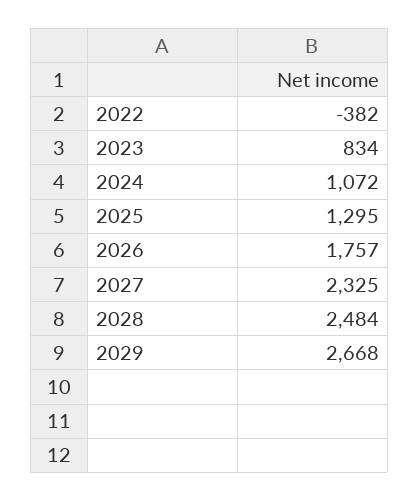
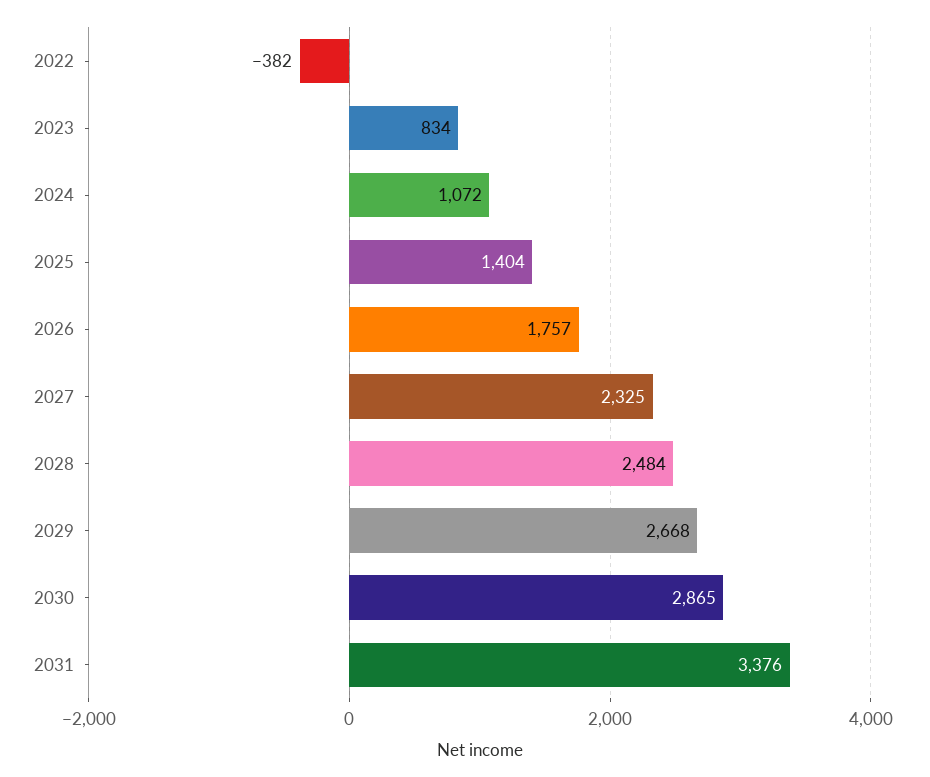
2025: 1295 -> 1404
2030: none -> 2865
2031: none -> 3376

